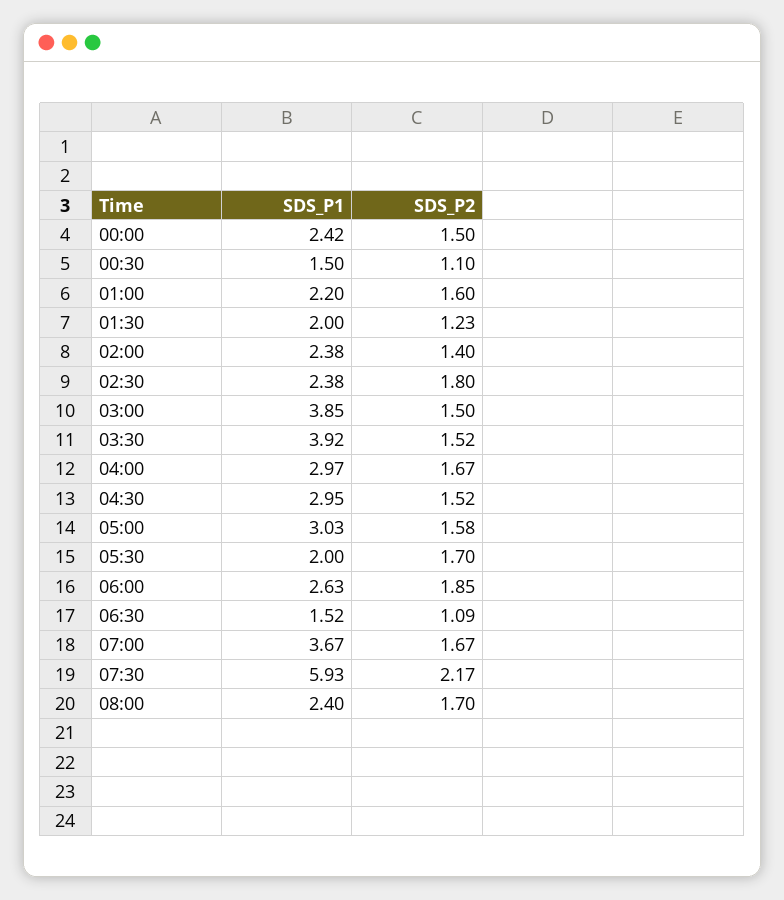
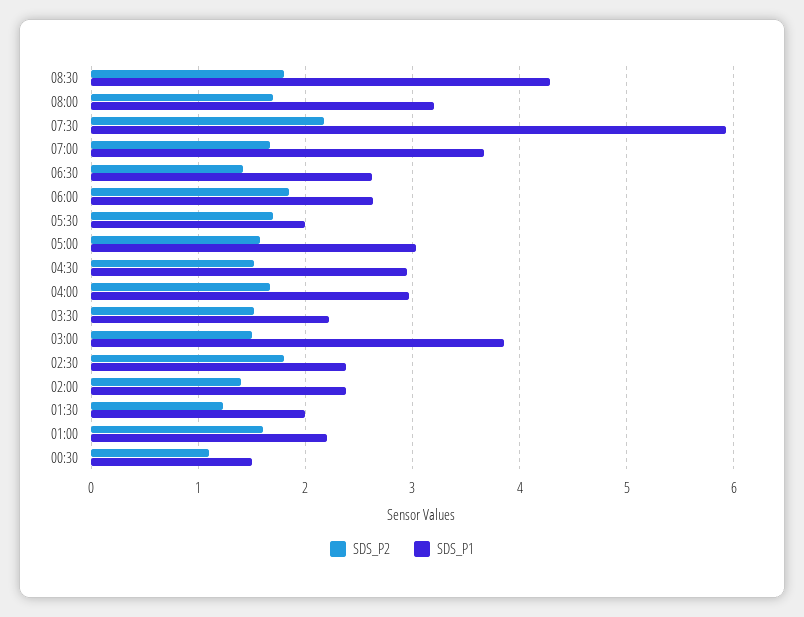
SDS_P1, 00:00: 2.42 -> none
SDS_P2, 00:00: 1.5 -> none
SDS_P1, 03:30: 3.92 -> 2.2
SDS_P1, 06:30: 1.52 -> 2.6
SDS_P2, 06:30: 1.09 -> 1.4
SDS_P1, 08:00: 2.4 -> 3.2
SDS_P2, 08:30: none -> 1.8
SDS_P1, 08:30: none -> 4.3

